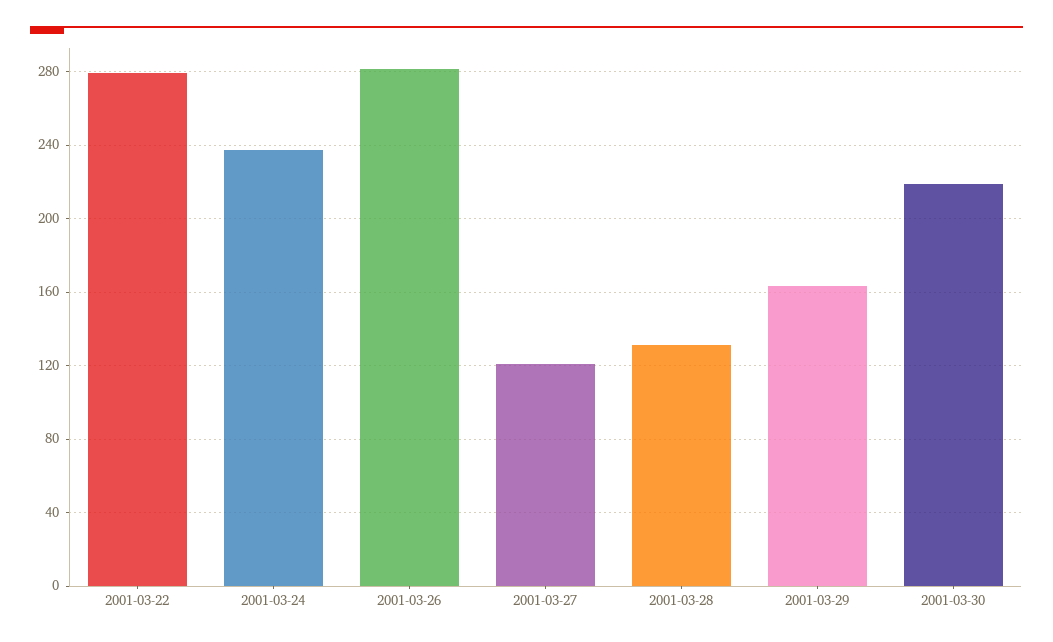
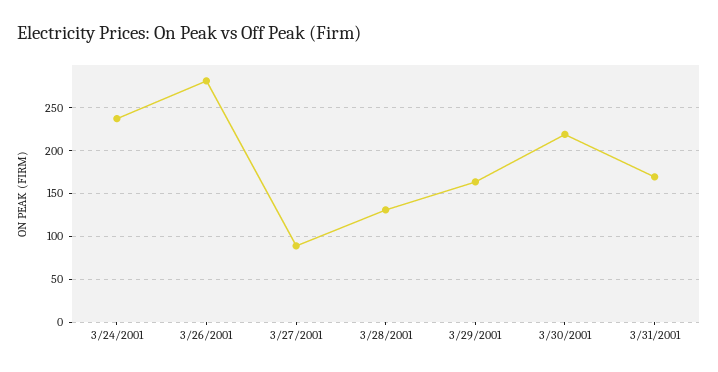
2001-03-22: 280 -> none
2001-03-27: 120 -> 90
3/31/2001: none -> 170

